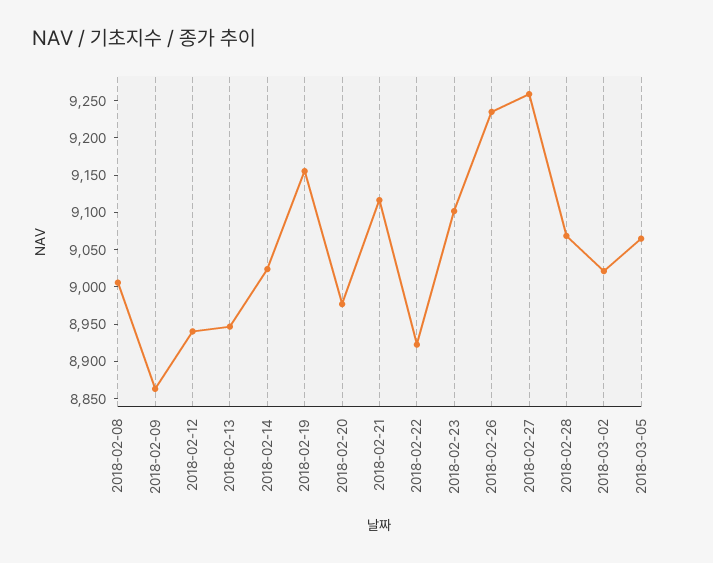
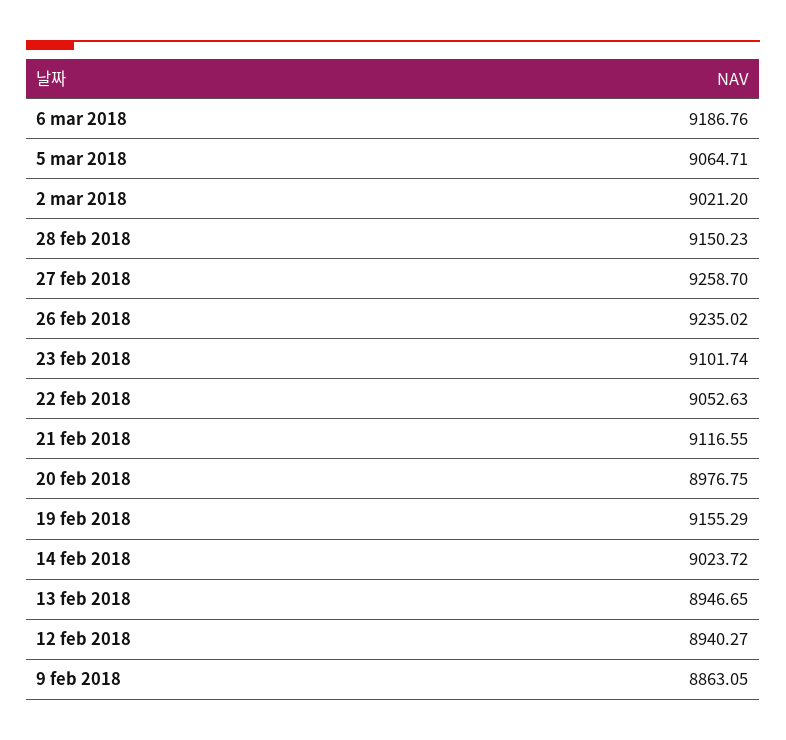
2018-02-08: 9000 -> none
2018-02-22: 8925 -> 9052.63
2018-02-28: 9075 -> 9150.23
6 mar 2018: none -> 9186.76

